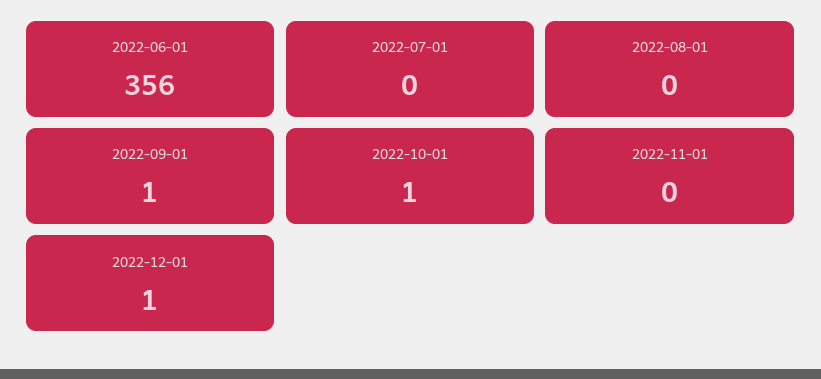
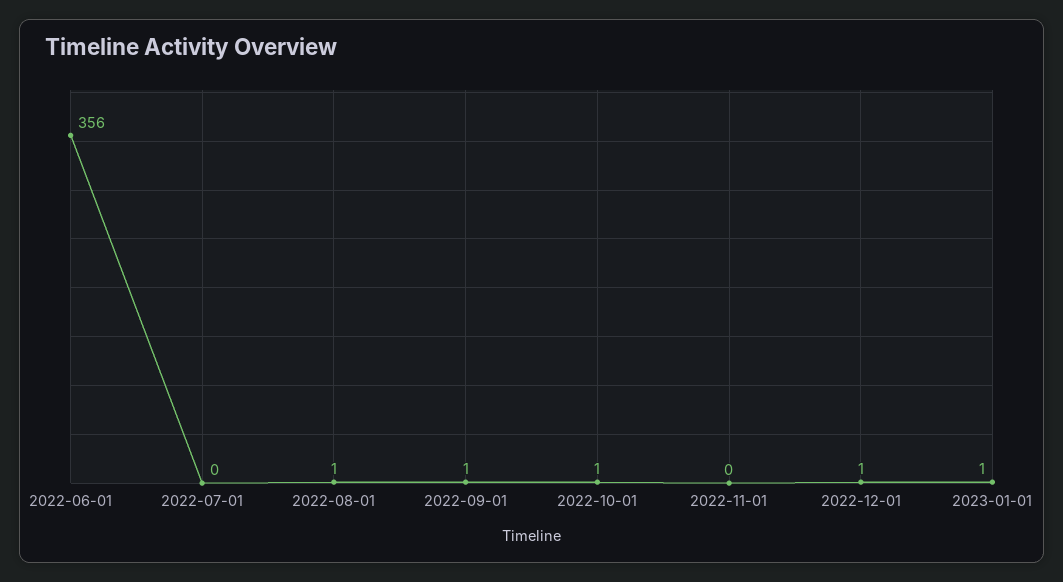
2022-08-01: 0 -> 1
2023-01-01: none -> 1

